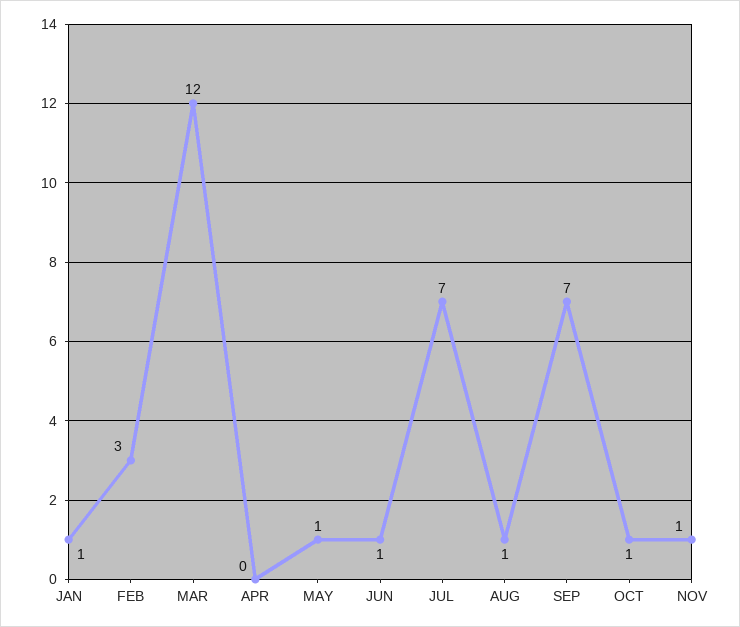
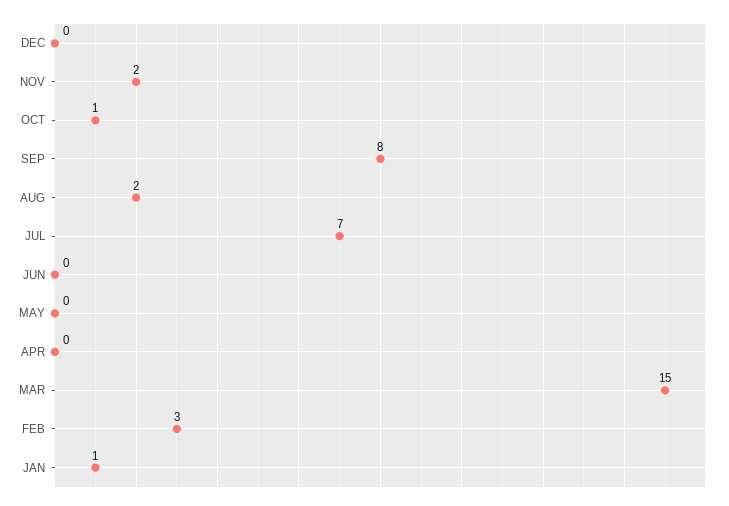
MAR: 12 -> 15
MAY: 1 -> 0
JUN: 1 -> 0
AUG: 1 -> 2
SEP: 7 -> 8
NOV: 1 -> 2
DEC: none -> 0

